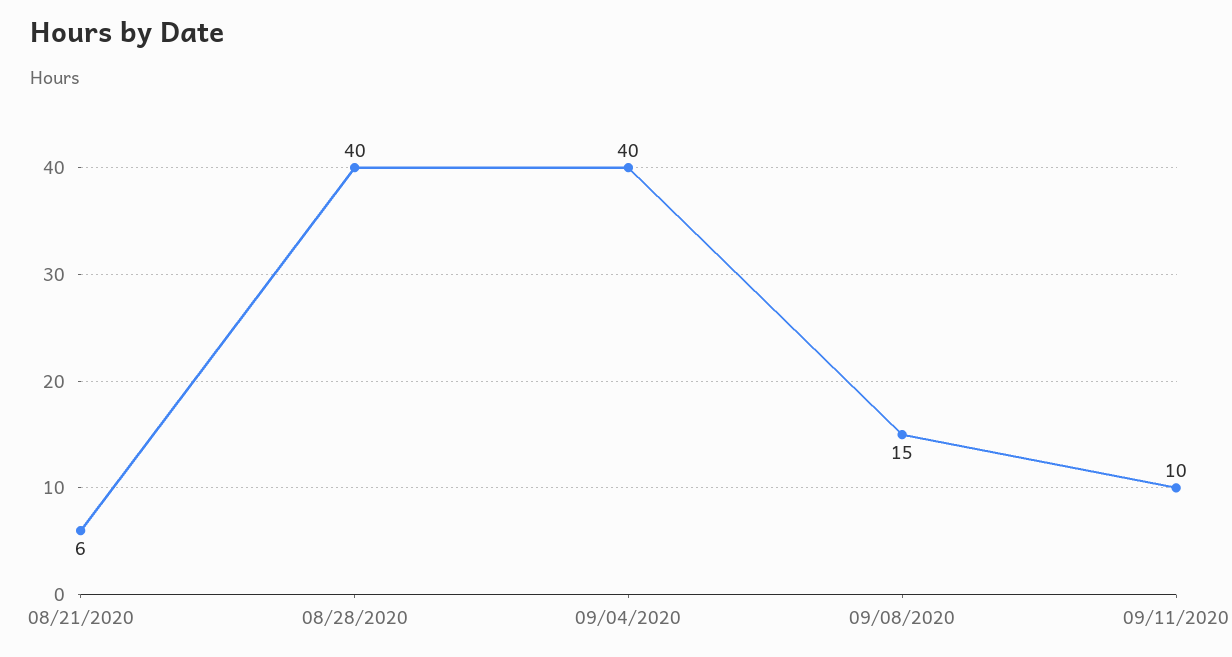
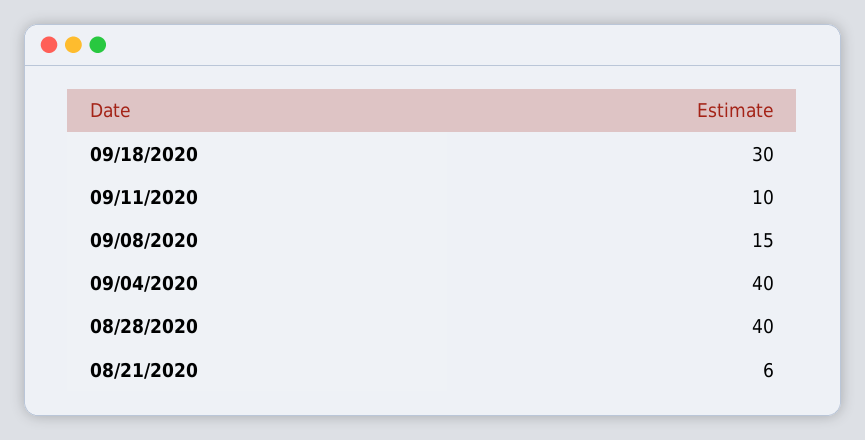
09/18/2020: none -> 30

